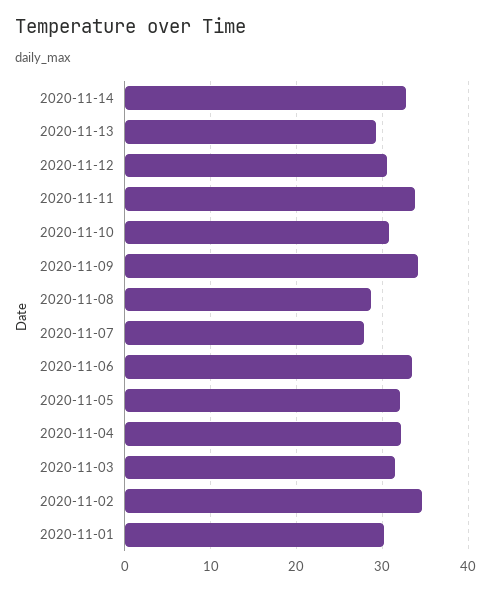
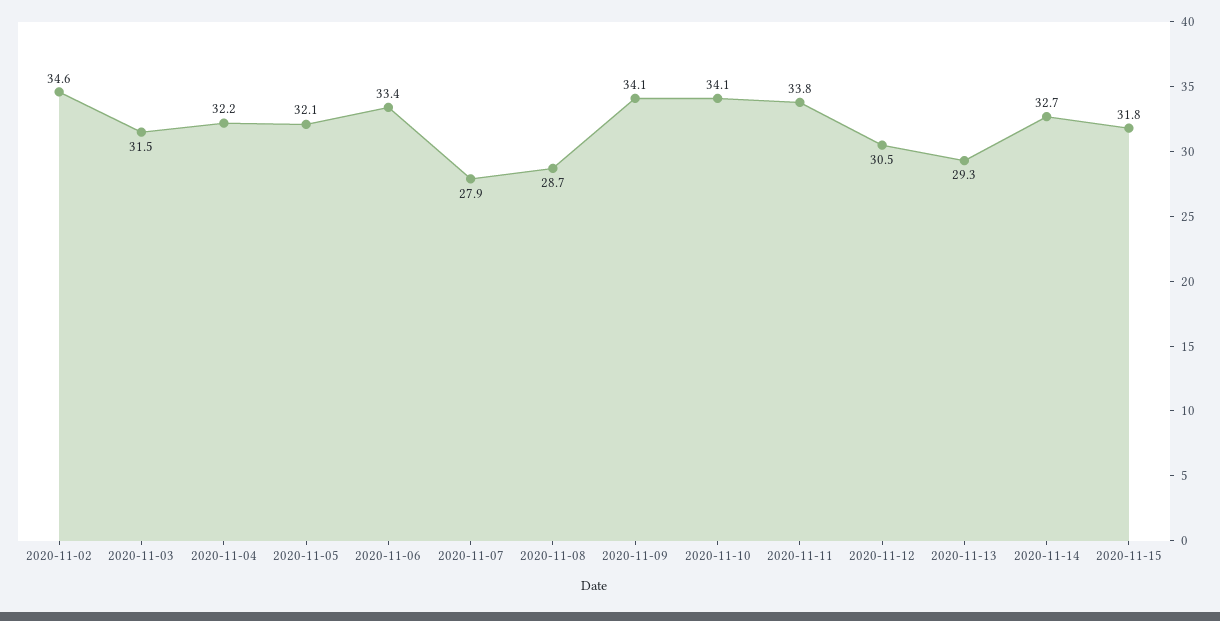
2020-11-10: 31 -> 34.1
2020-11-01: 30 -> none
2020-11-15: none -> 31.8

